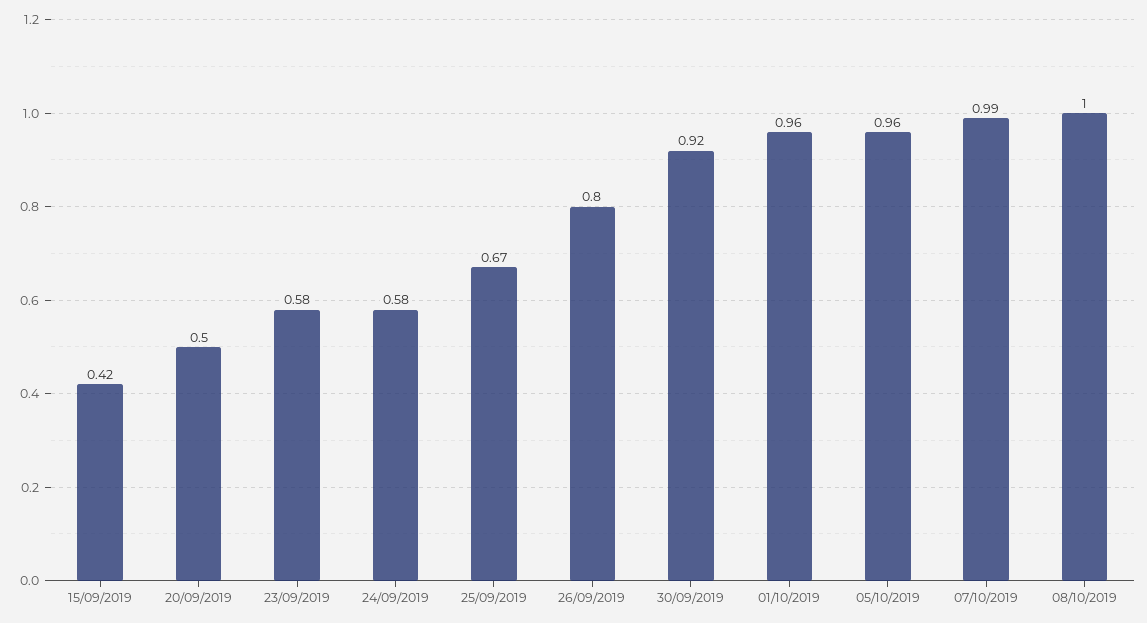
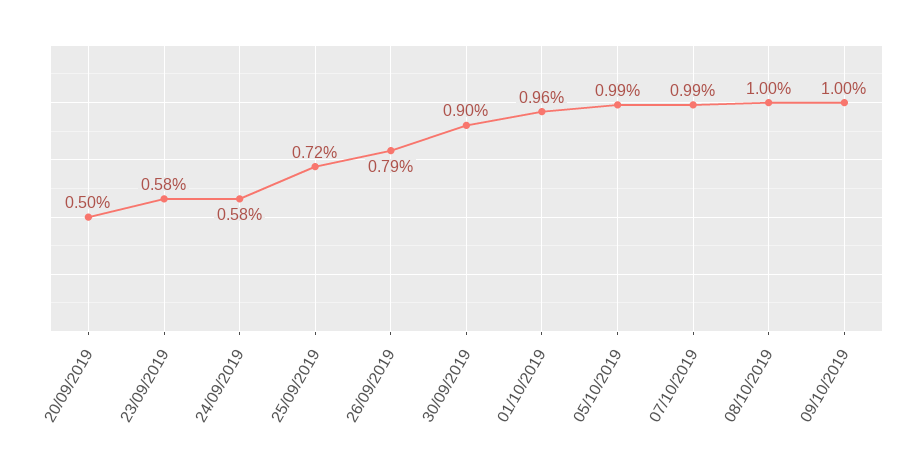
15/09/2019: 0.42 -> none
25/09/2019: 0.67 -> 0.72
26/09/2019: 0.8 -> 0.79
30/09/2019: 0.92 -> 0.9
05/10/2019: 0.96 -> 0.99
09/10/2019: none -> 1

